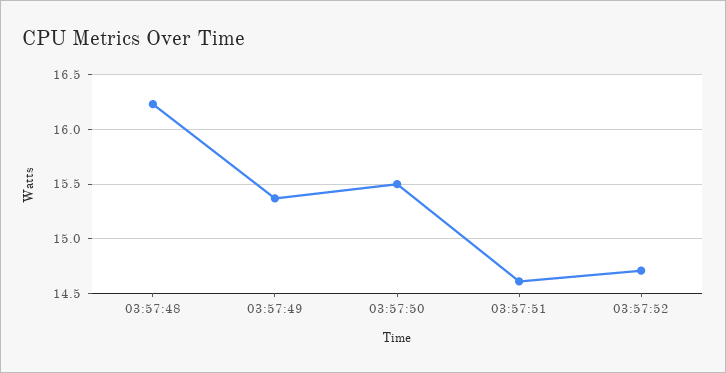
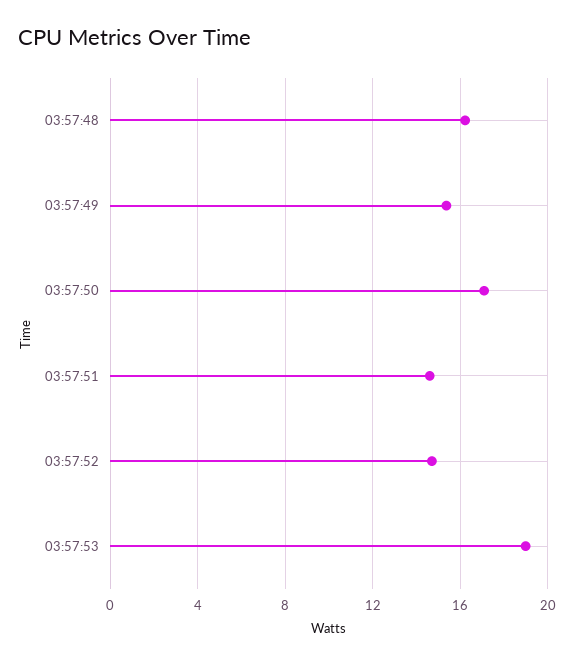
03:57:50: 15.5 -> 17
03:57:53: none -> 19

